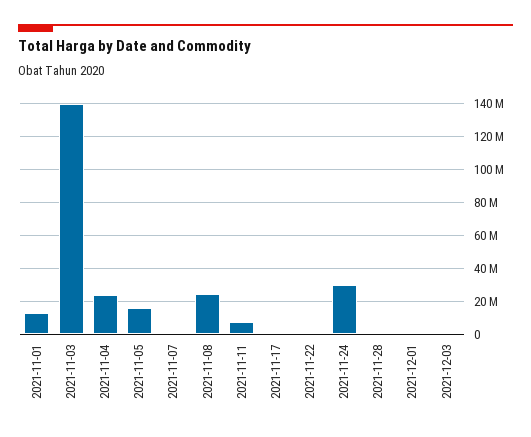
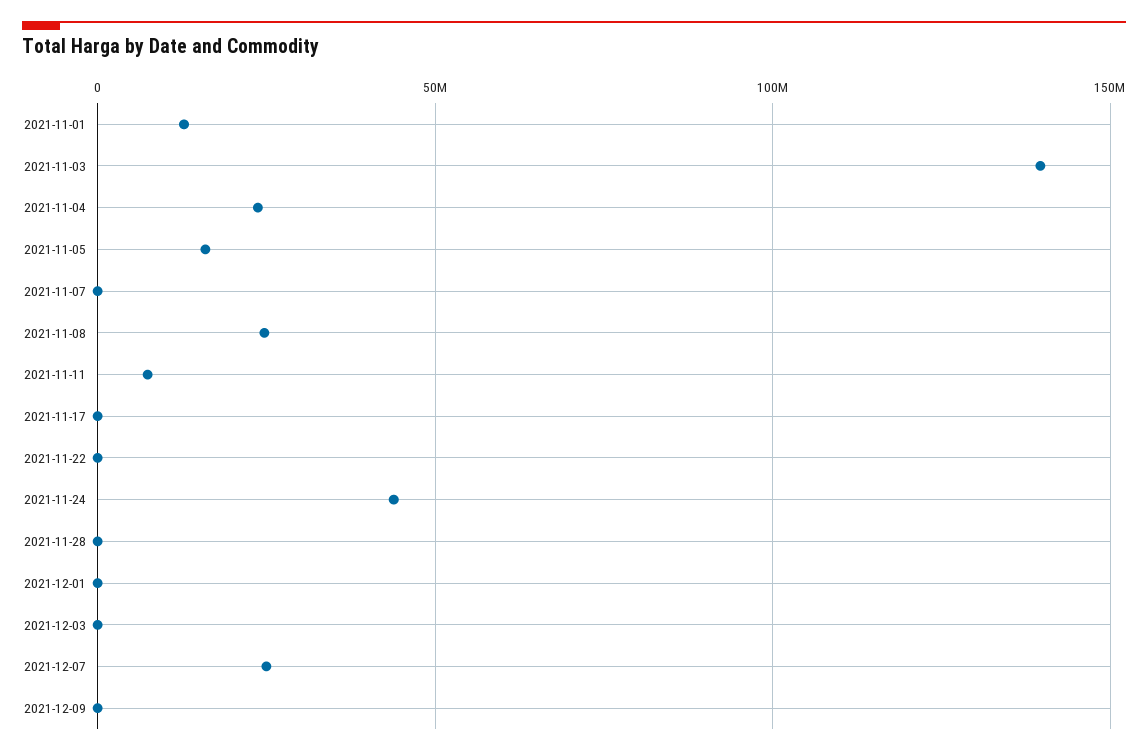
2021-11-24: 30000000 -> 45000000
2021-12-07: none -> 25000000
2021-12-09: none -> 0

